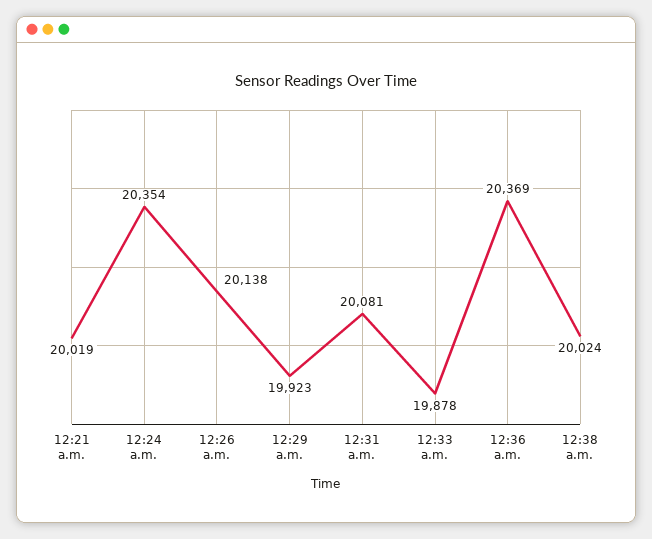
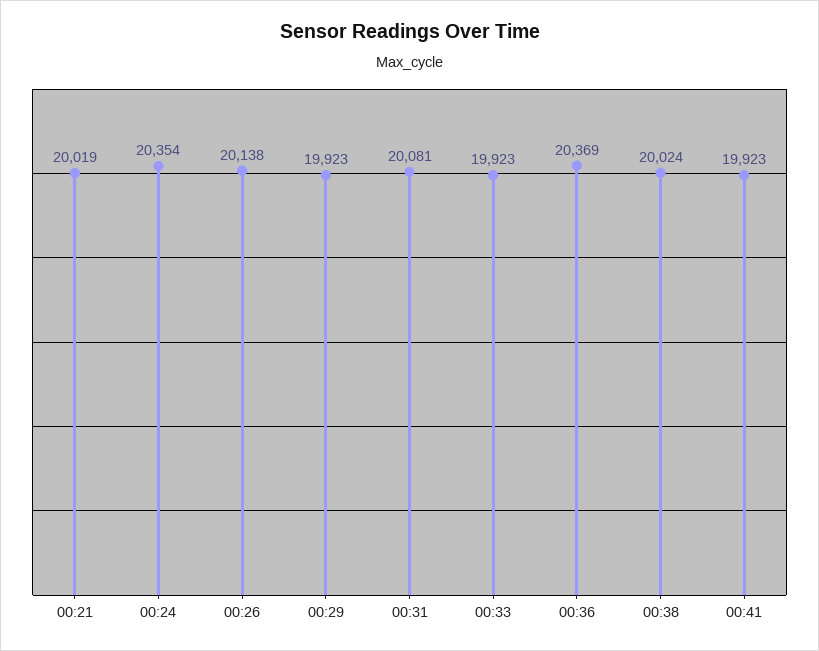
12:33 a.m.: 19878 -> 19923
00:41: none -> 19923

